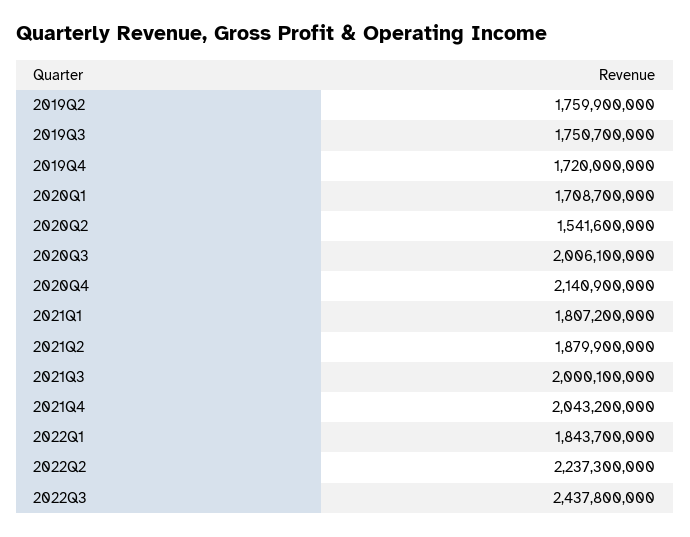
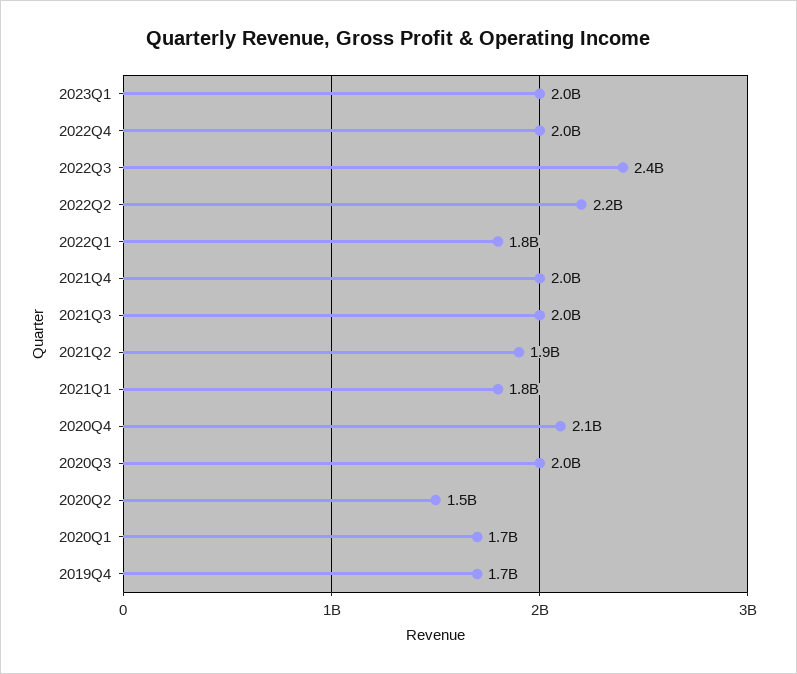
2019Q2: 1759900000 -> none
2019Q3: 1750700000 -> none
2023Q1: none -> 2000000000
2022Q4: none -> 2000000000

